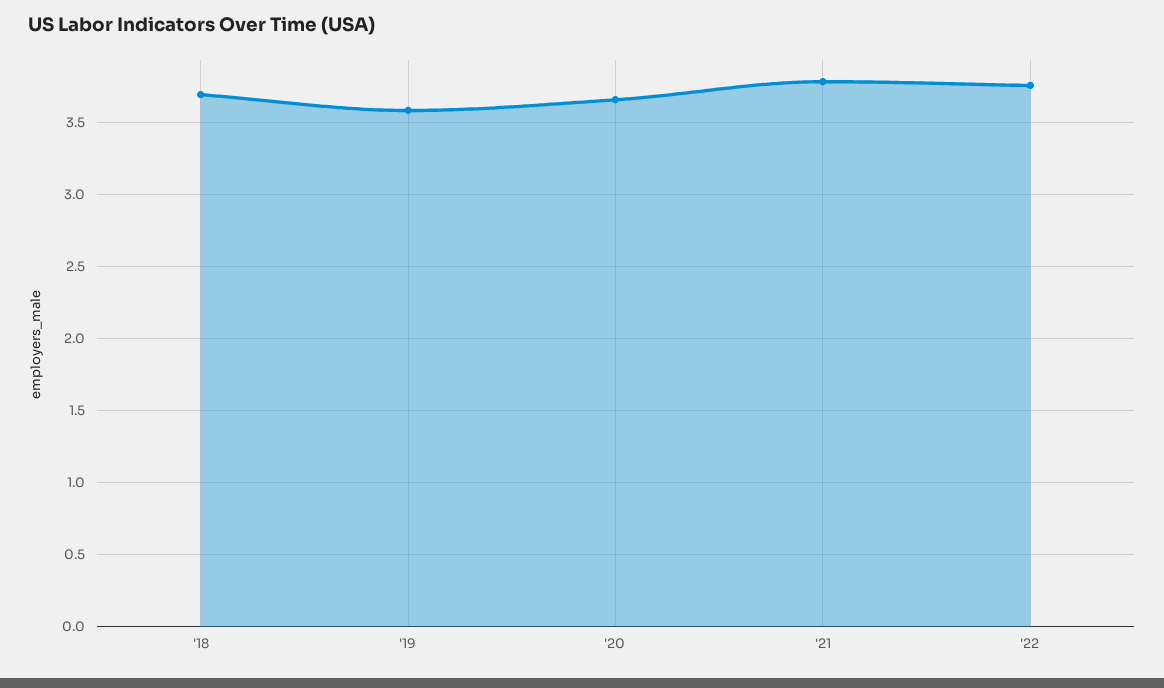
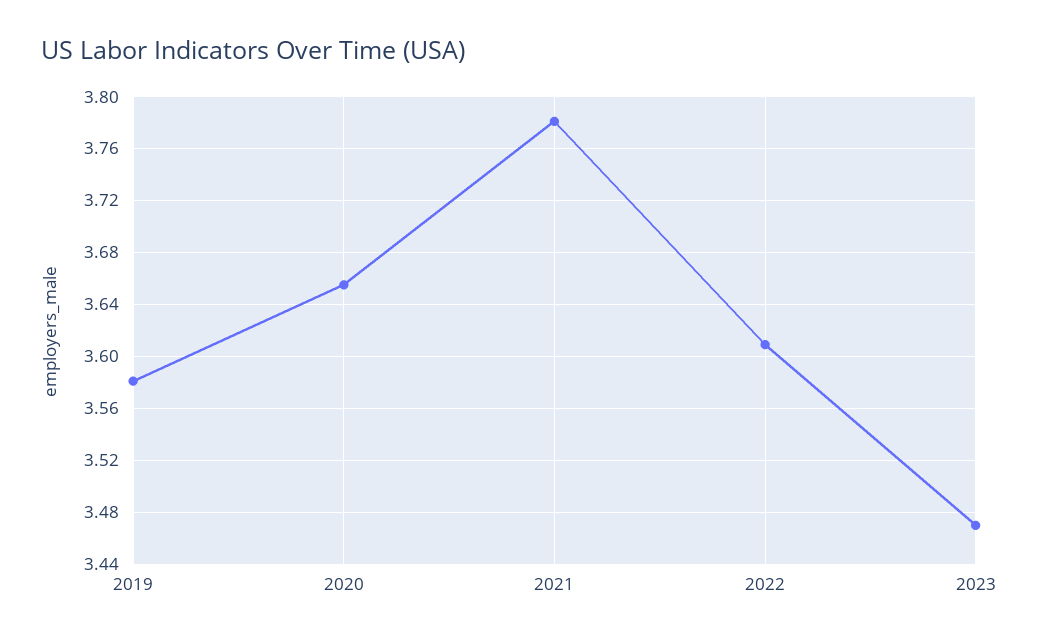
'18: 3.7 -> none
'22: 3.75 -> 3.61
2023: none -> 3.47

